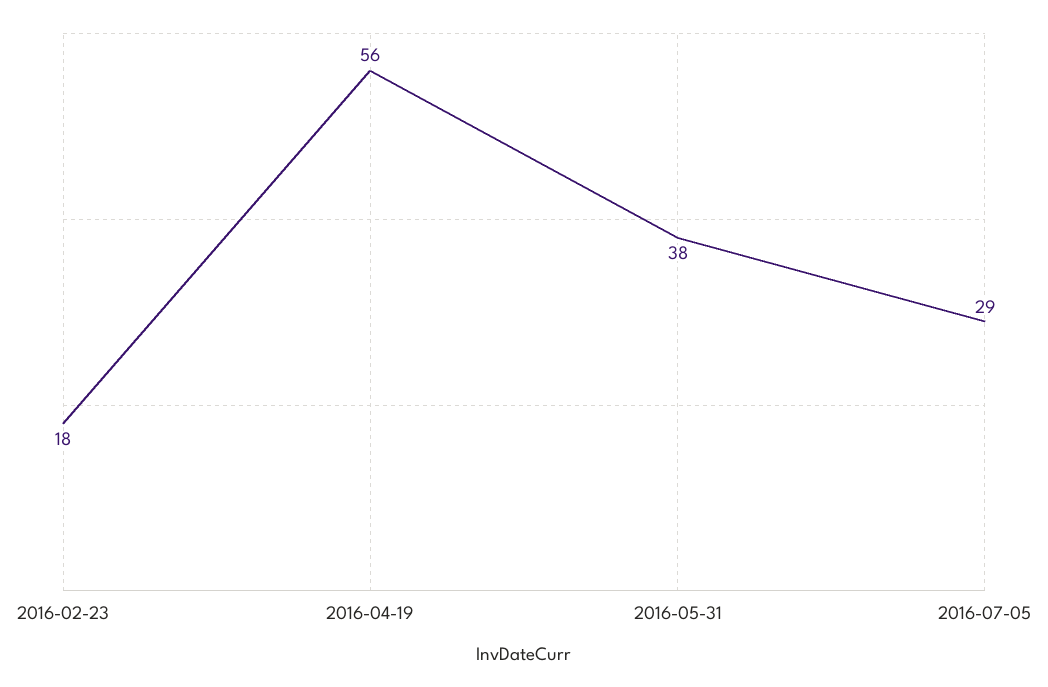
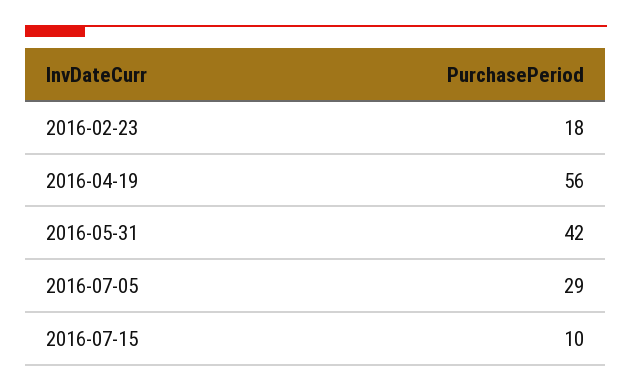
2016-05-31: 38 -> 42
2016-07-15: none -> 10

